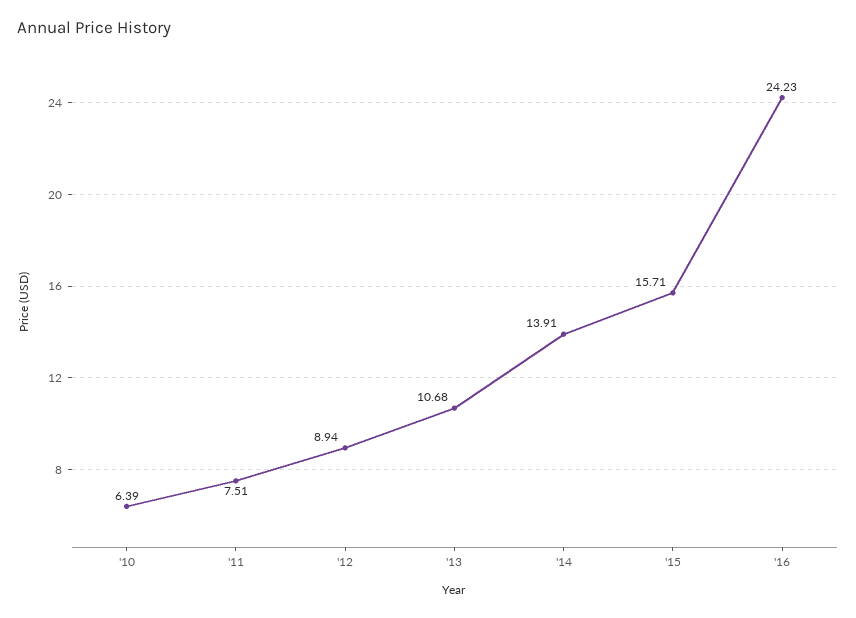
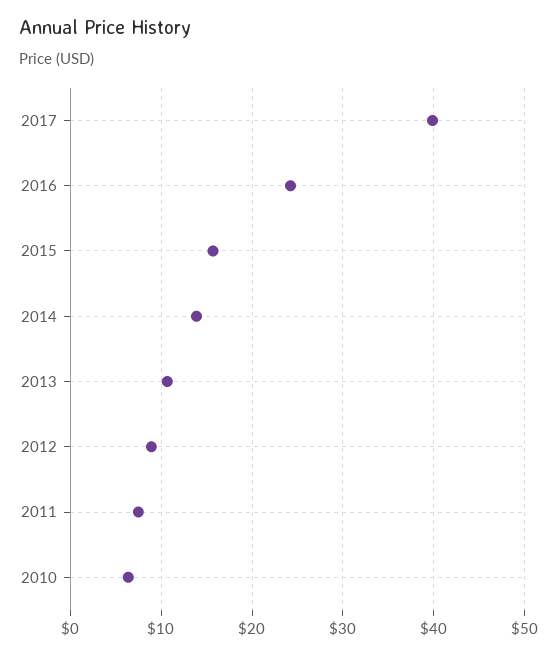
2017: none -> 40

